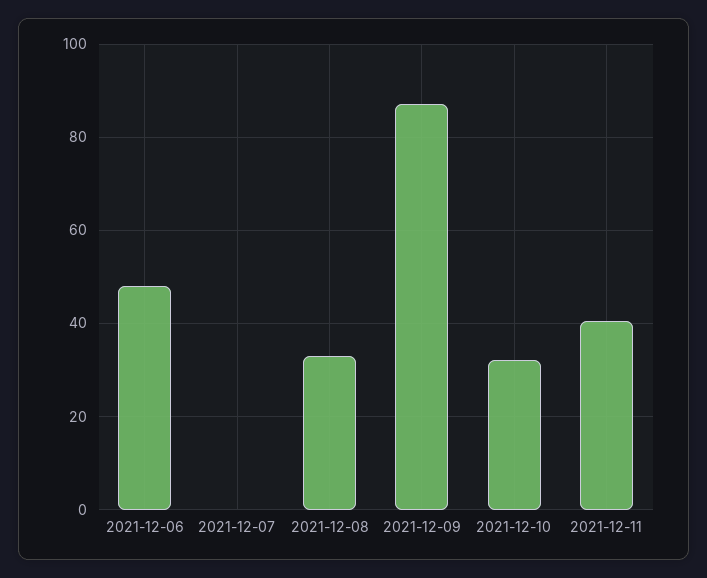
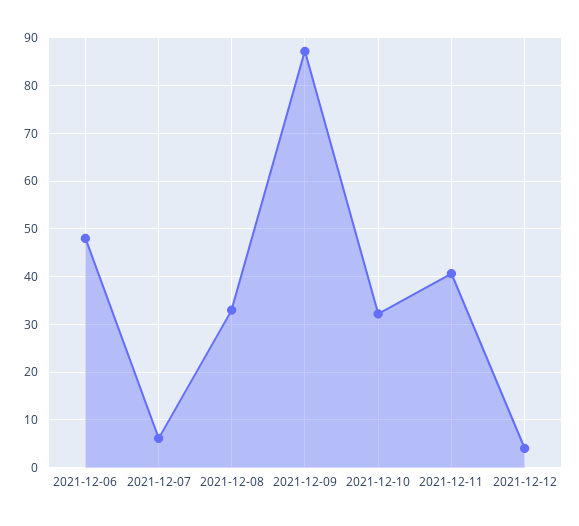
2021-12-07: 0 -> 6
2021-12-12: none -> 4

